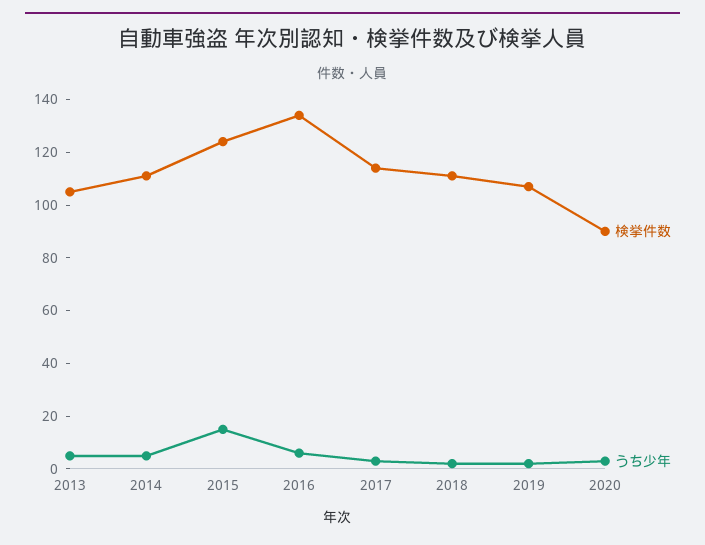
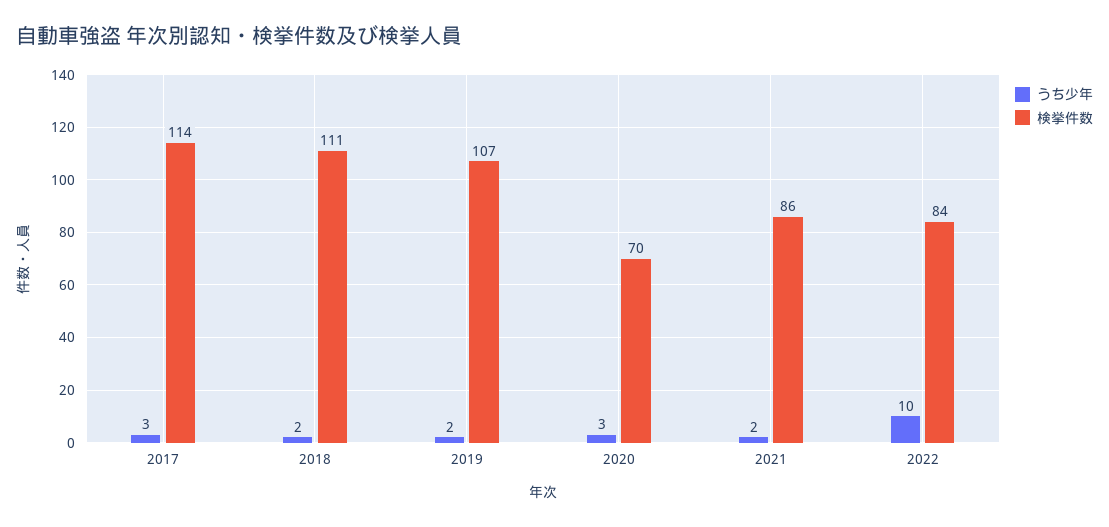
検挙件数, 2013: 105 -> none
うち少年, 2013: 5 -> none
検挙件数, 2014: 110 -> none
うち少年, 2014: 5 -> none
検挙件数, 2015: 125 -> none
うち少年, 2015: 15 -> none
検挙件数, 2016: 135 -> none
うち少年, 2016: 5 -> none
検挙件数, 2020: 90 -> 70
うち少年, 2021: none -> 2
検挙件数, 2021: none -> 86
うち少年, 2022: none -> 10
検挙件数, 2022: none -> 84

